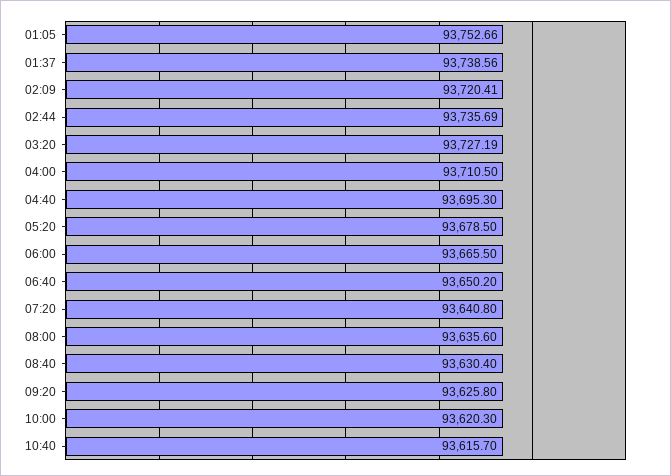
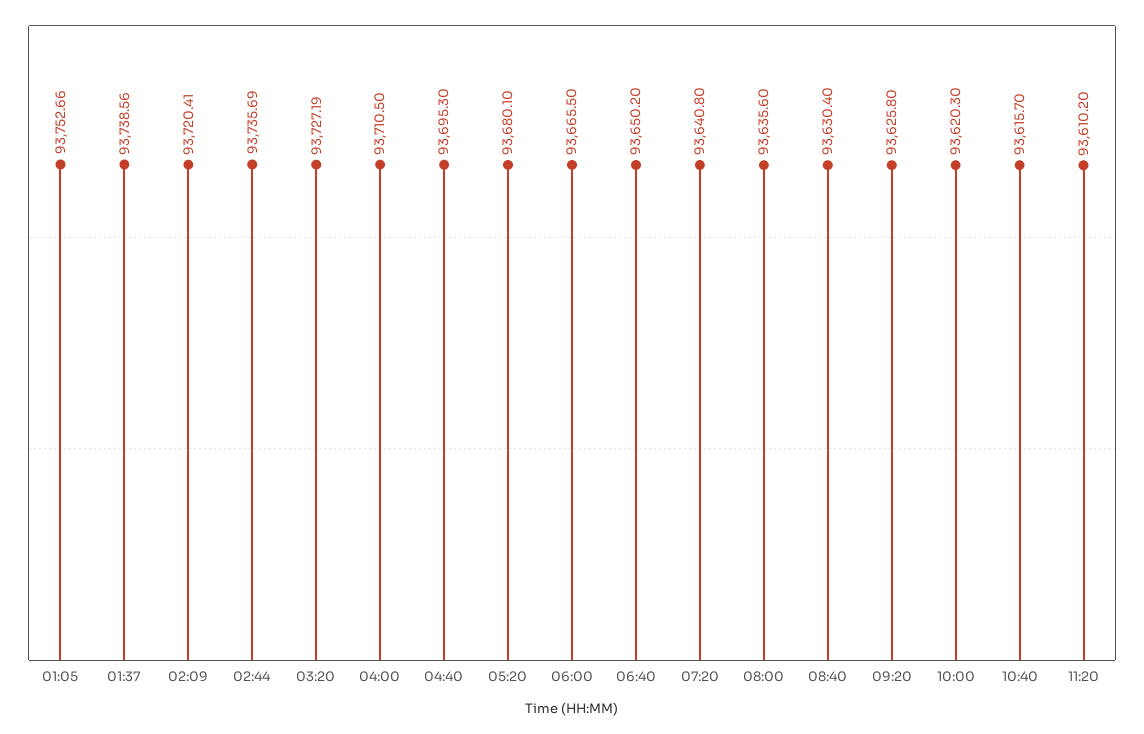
05:20: 93678.5 -> 93680.1
11:20: none -> 93610.2

